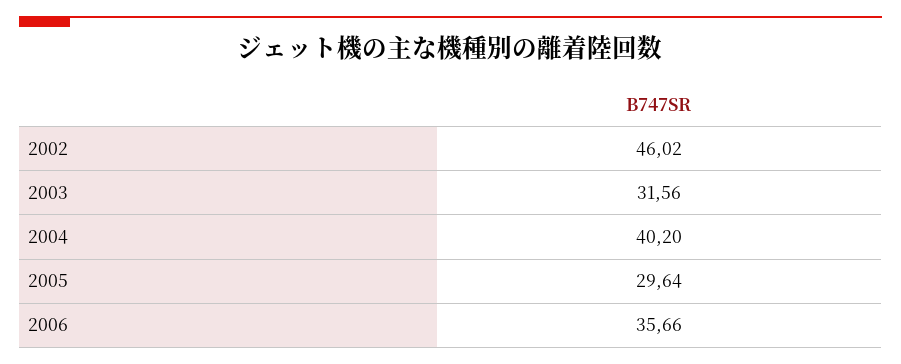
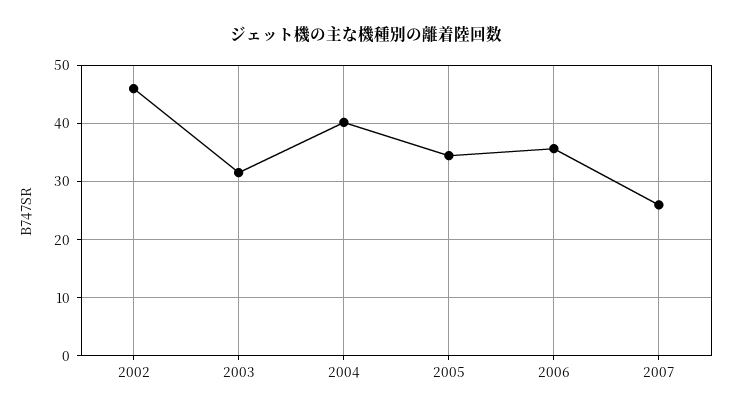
2005: 29.64 -> 34
2007: none -> 26

